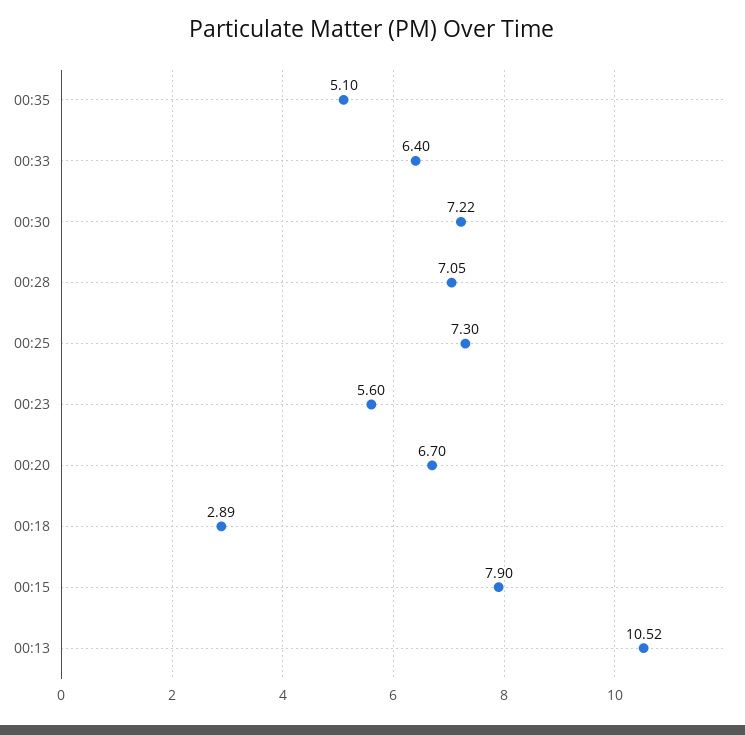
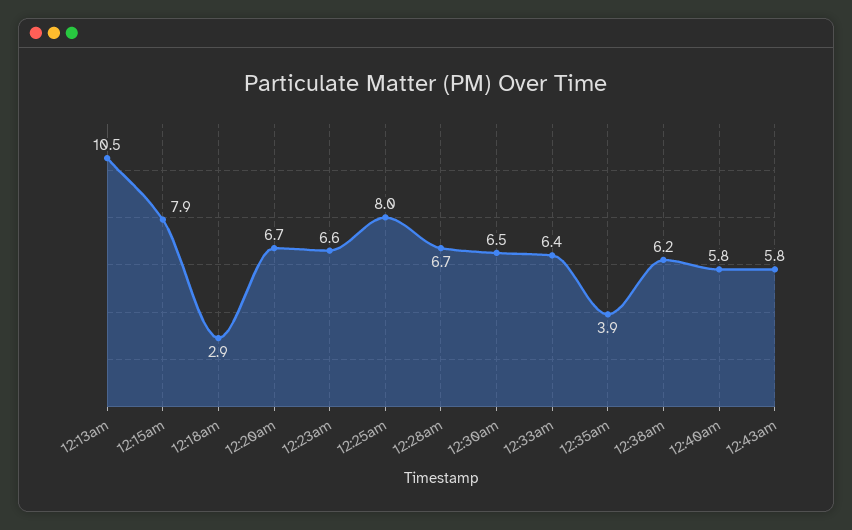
00:35: 5.1 -> 3.9
00:30: 7.22 -> 6.5
00:28: 7.05 -> 6.7
00:25: 7.3 -> 8
00:23: 5.6 -> 6.6
12:38am: none -> 6.2
12:40am: none -> 5.8
12:43am: none -> 5.8

